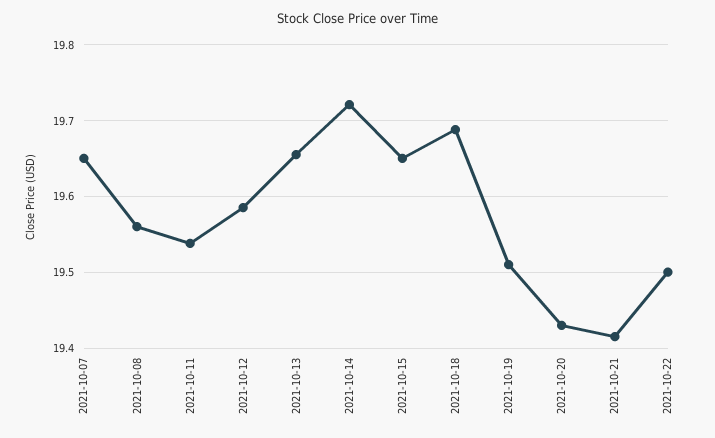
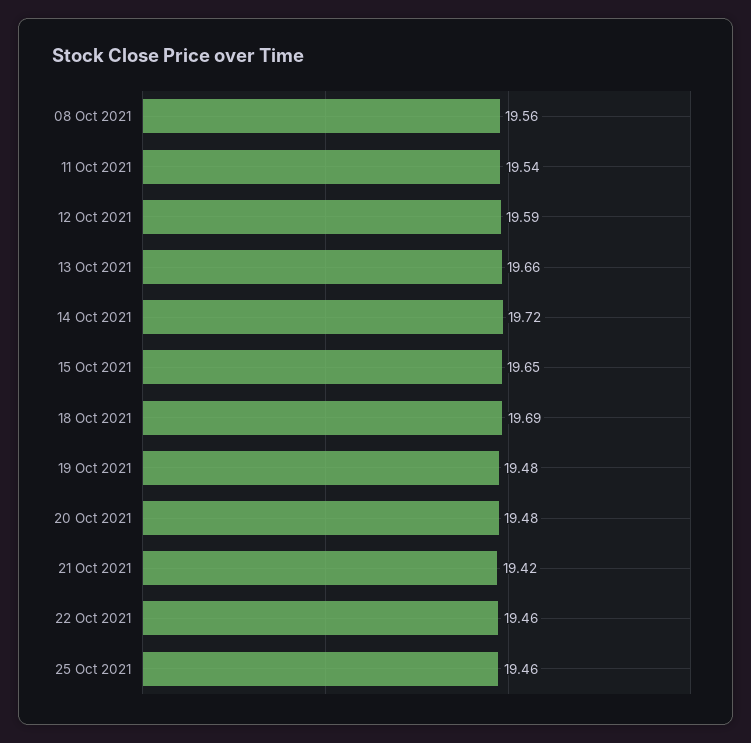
2021-10-07: 19.65 -> none
2021-10-19: 19.51 -> 19.48
2021-10-20: 19.43 -> 19.48
2021-10-22: 19.5 -> 19.46
25 Oct 2021: none -> 19.46

